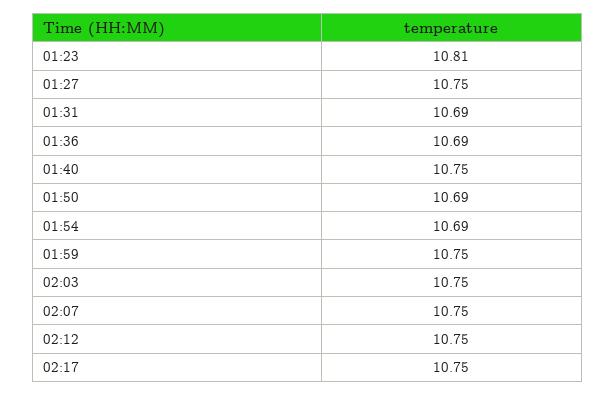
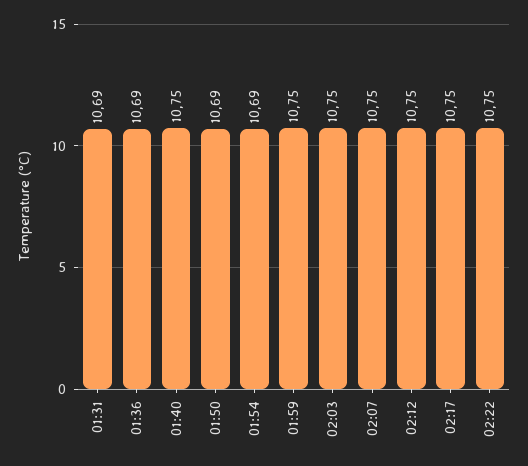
01:23: 10.81 -> none
01:27: 10.75 -> none
02:22: none -> 10.75

